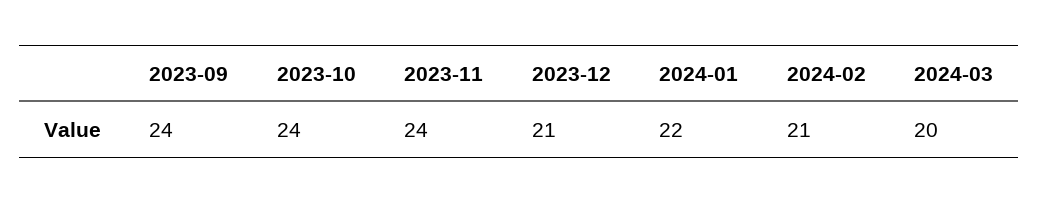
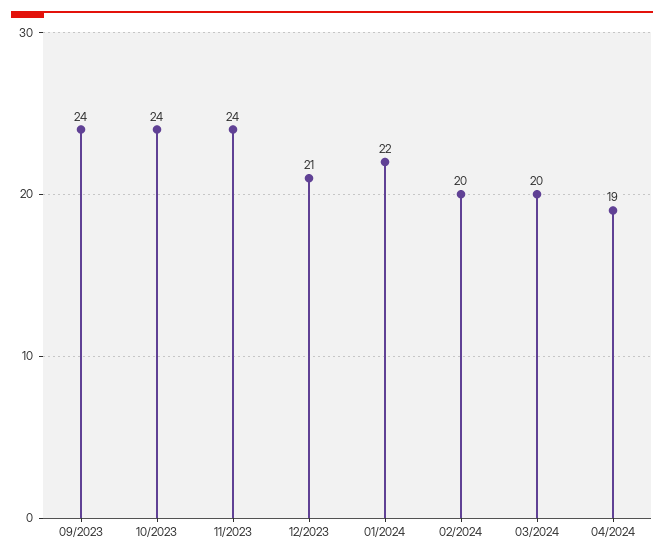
2024-02: 21 -> 20
04/2024: none -> 19

